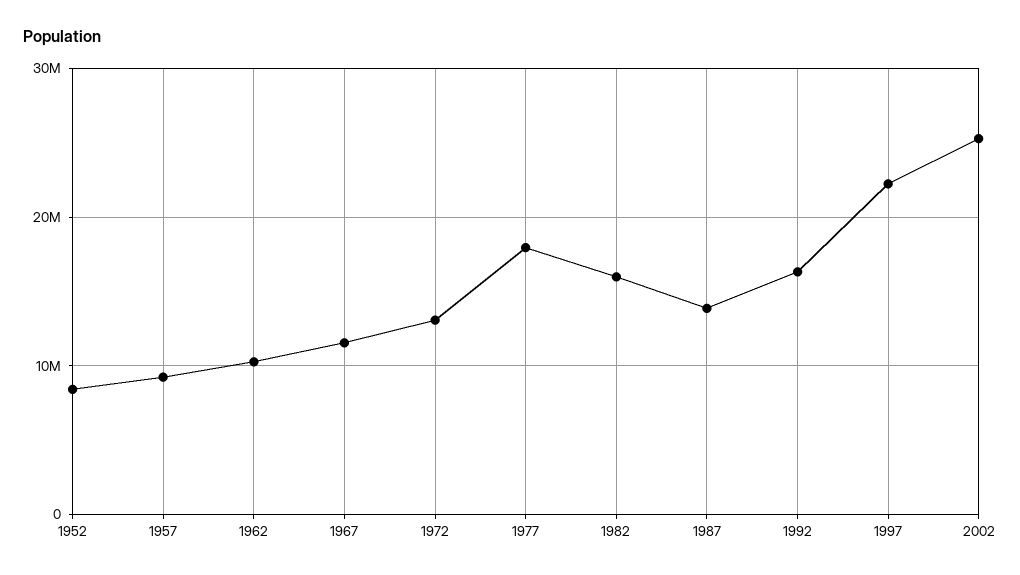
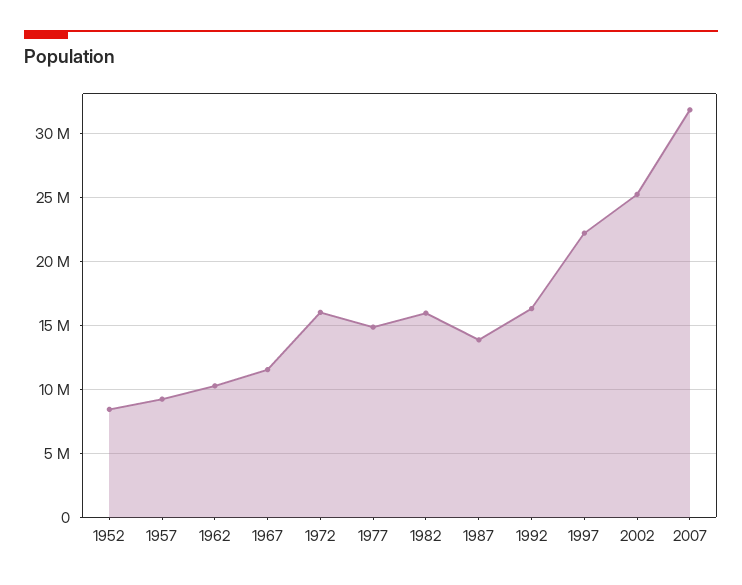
1972: 13000000 -> 16000000
1977: 18000000 -> 15000000
2007: none -> 32000000

